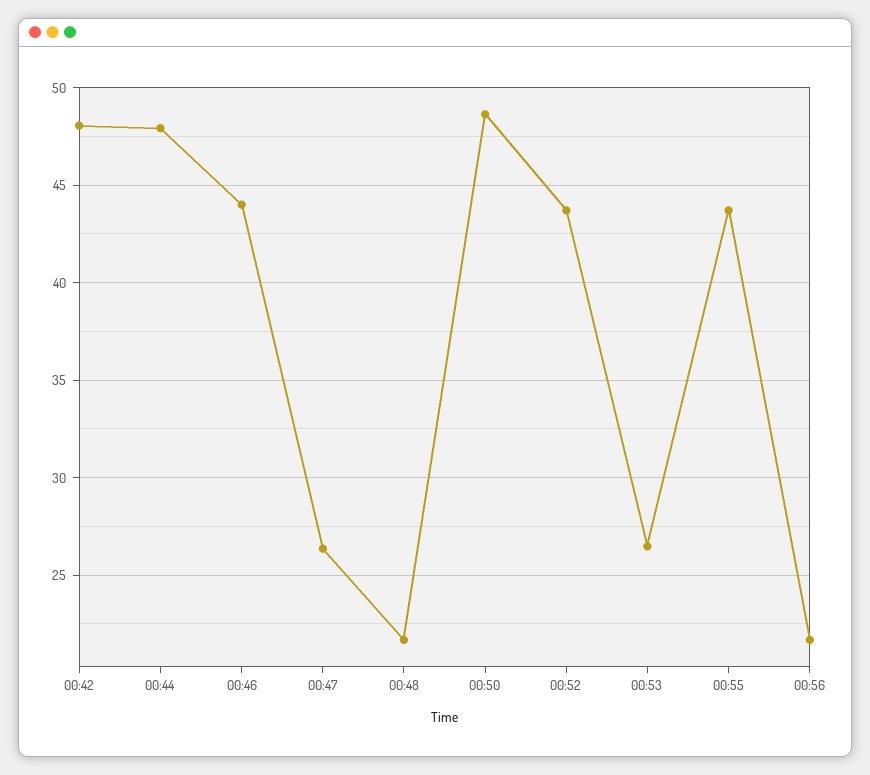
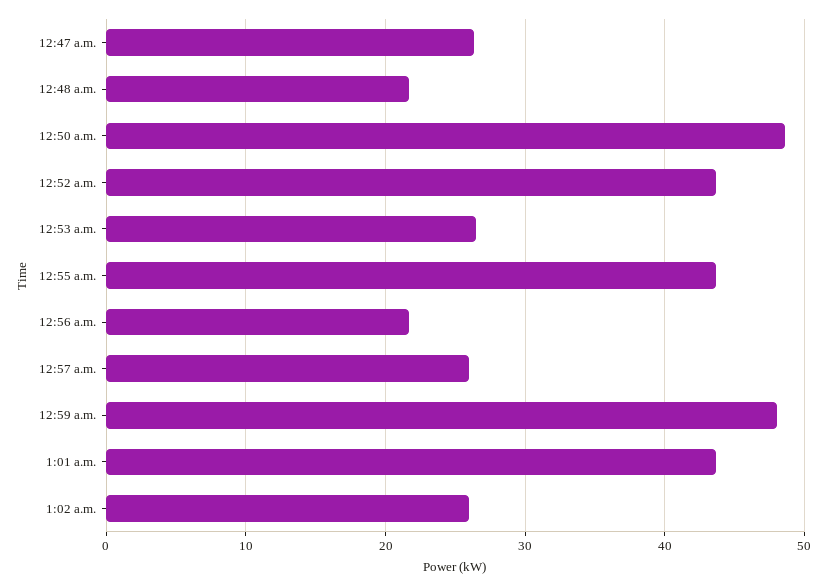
00:42: 48 -> none
00:44: 48 -> none
00:46: 44 -> none
12:57 a.m.: none -> 26
12:59 a.m.: none -> 48
1:01 a.m.: none -> 44
1:02 a.m.: none -> 26

